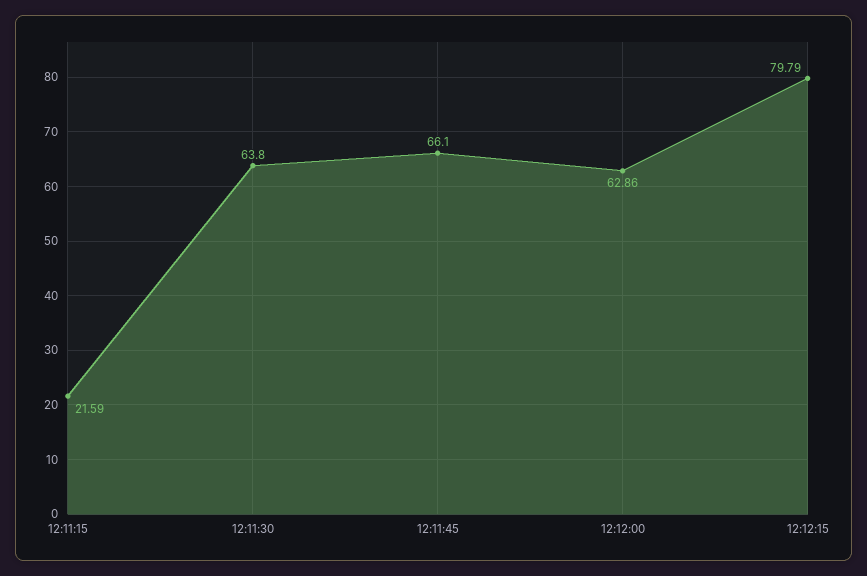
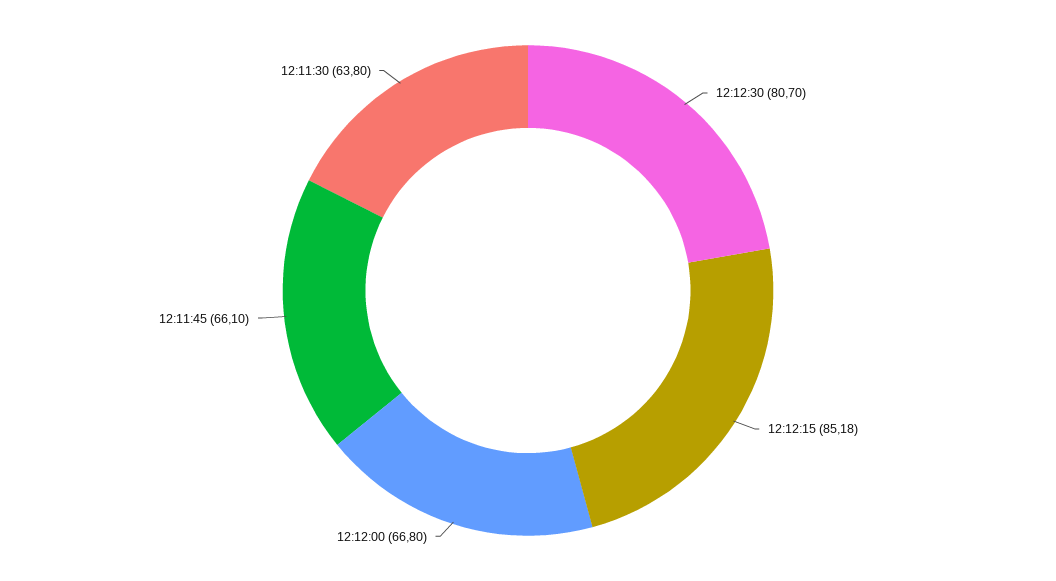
12:11:15: 21.59 -> none
12:12:00: 62.86 -> 66.8
12:12:15: 79.79 -> 85.18
12:12:30: none -> 80.7

